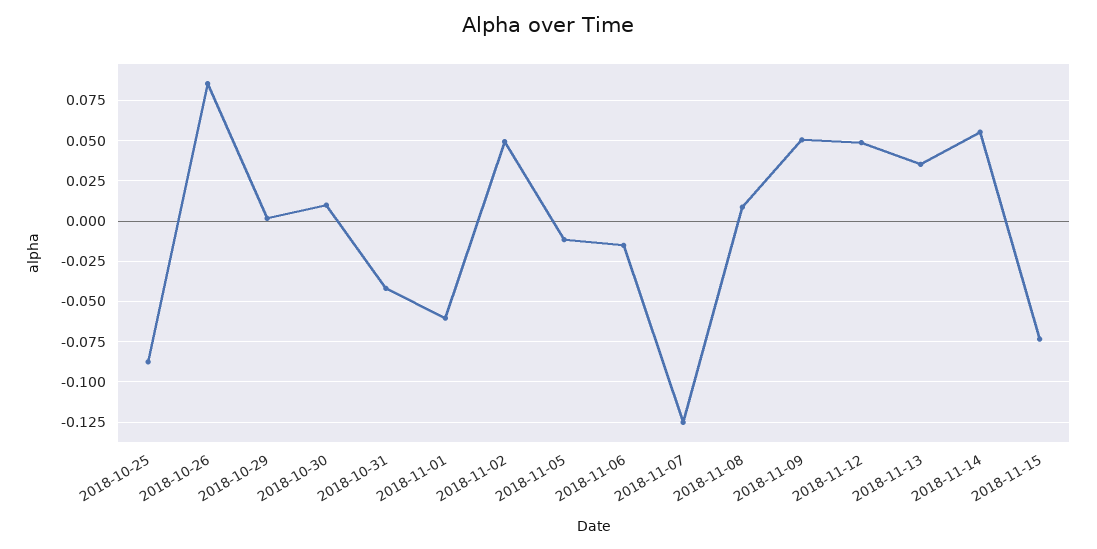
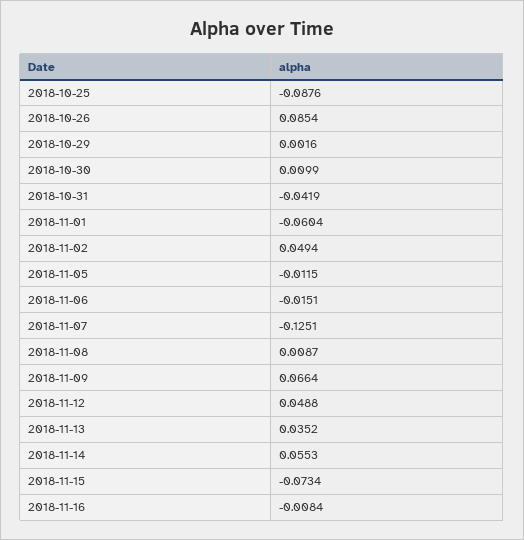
2018-11-09: 0.05 -> 0.0664
2018-11-16: none -> -0.0084

